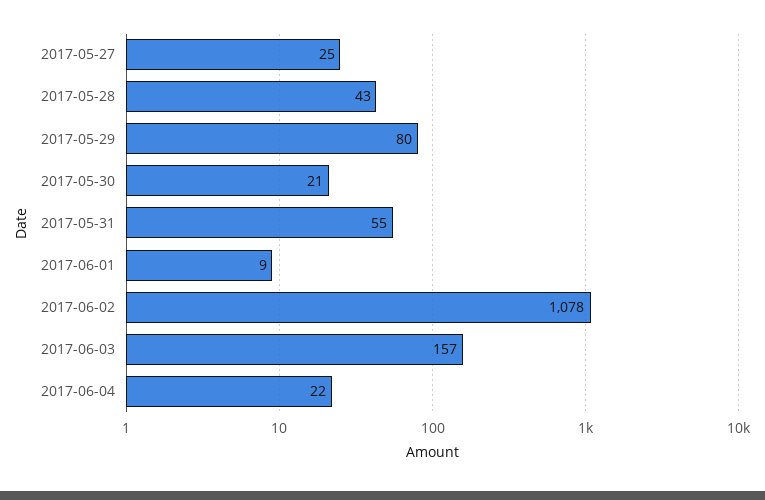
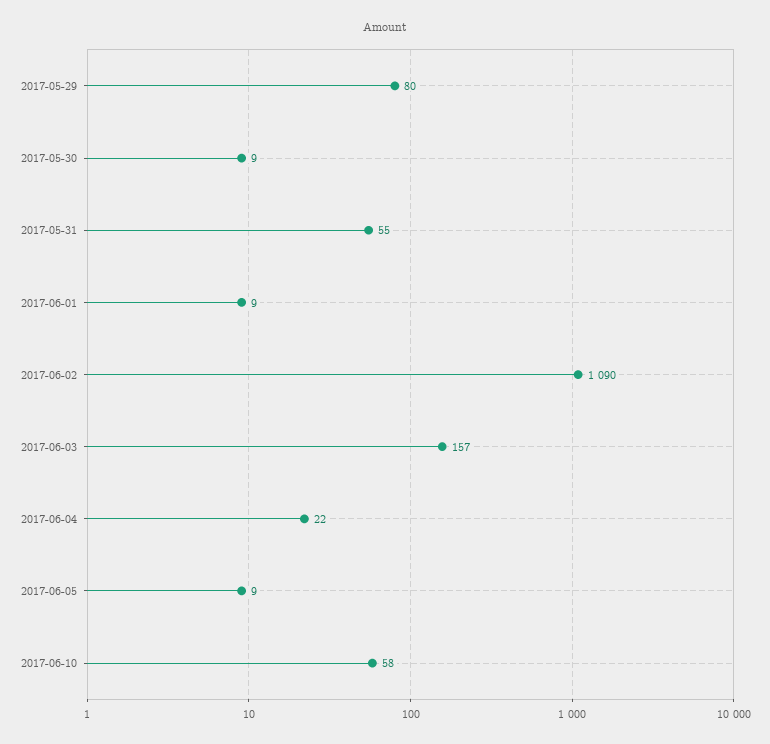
2017-05-27: 25 -> none
2017-05-28: 43 -> none
2017-05-30: 21 -> 9
2017-06-02: 1078 -> 1090
2017-06-05: none -> 9
2017-06-10: none -> 58

